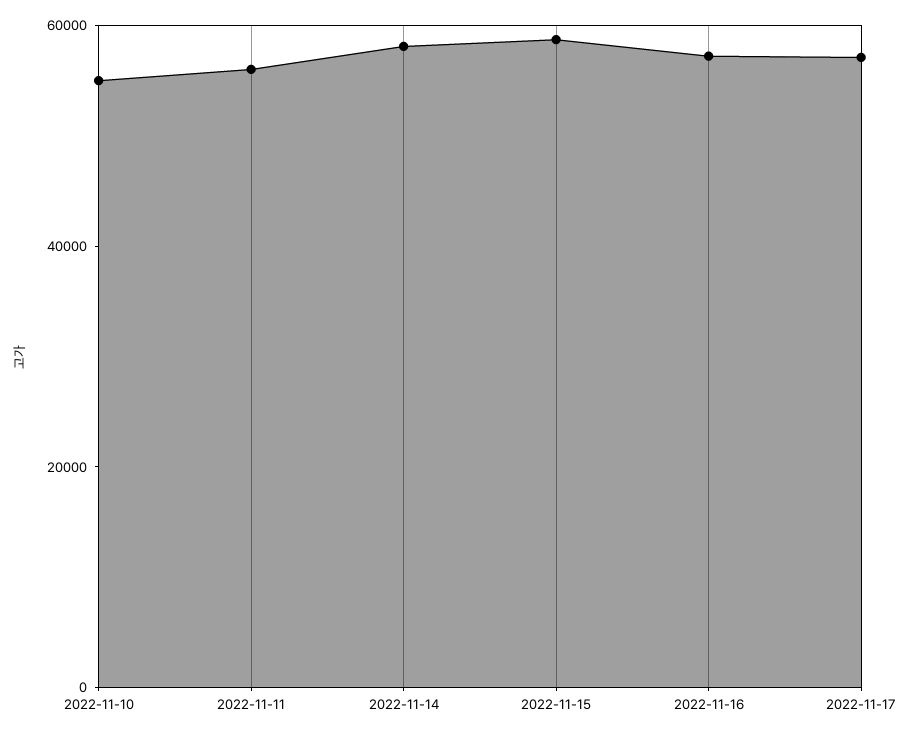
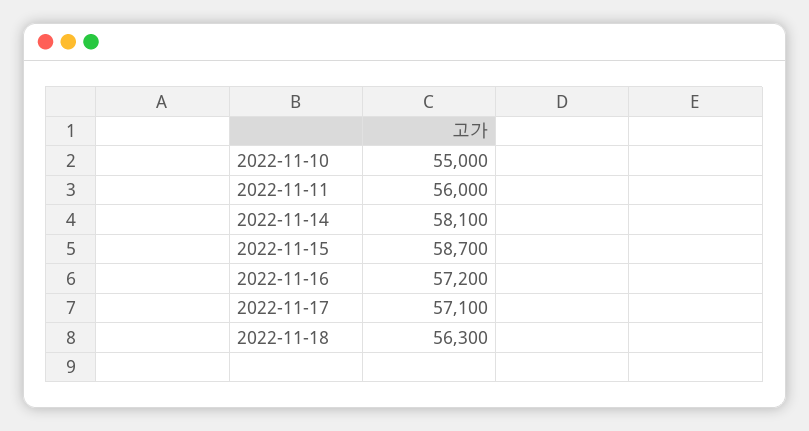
2022-11-18: none -> 56300

